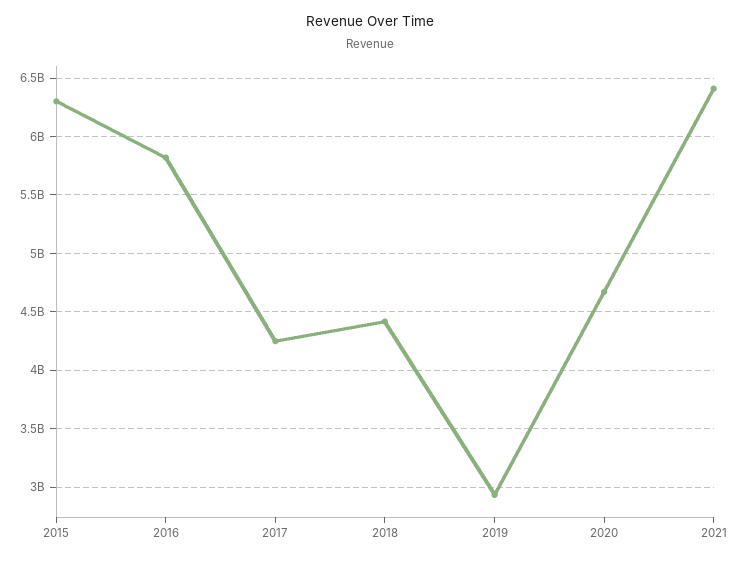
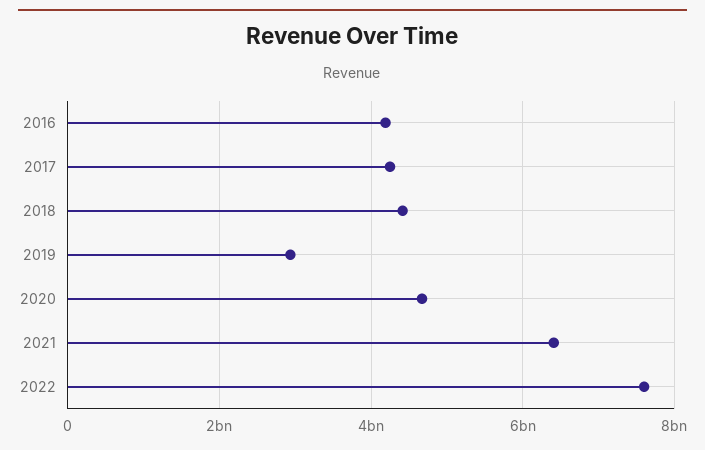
2015: 6300000000 -> none
2016: 5800000000 -> 4200000000
2022: none -> 7600000000

